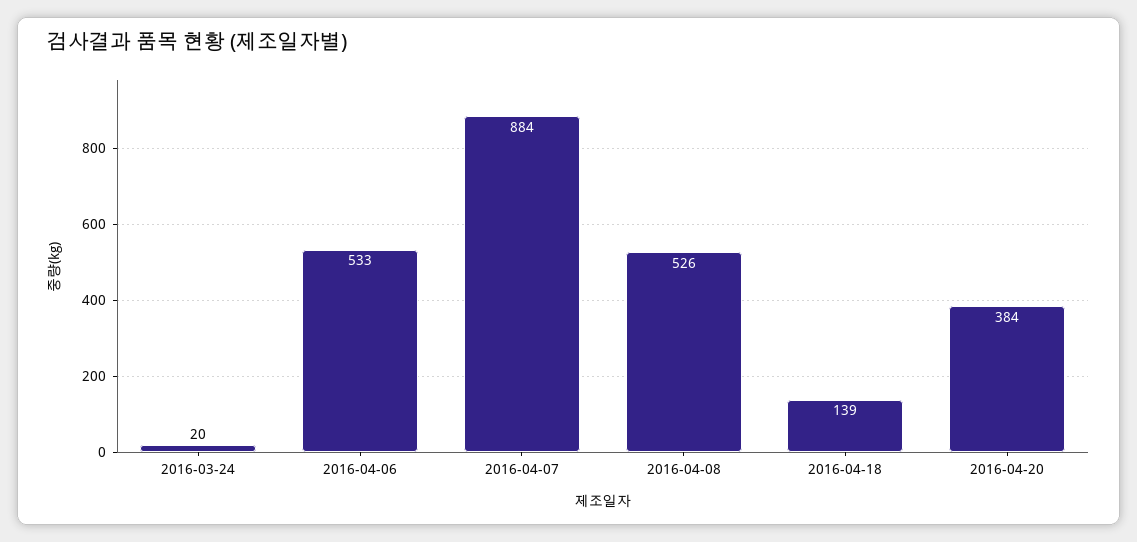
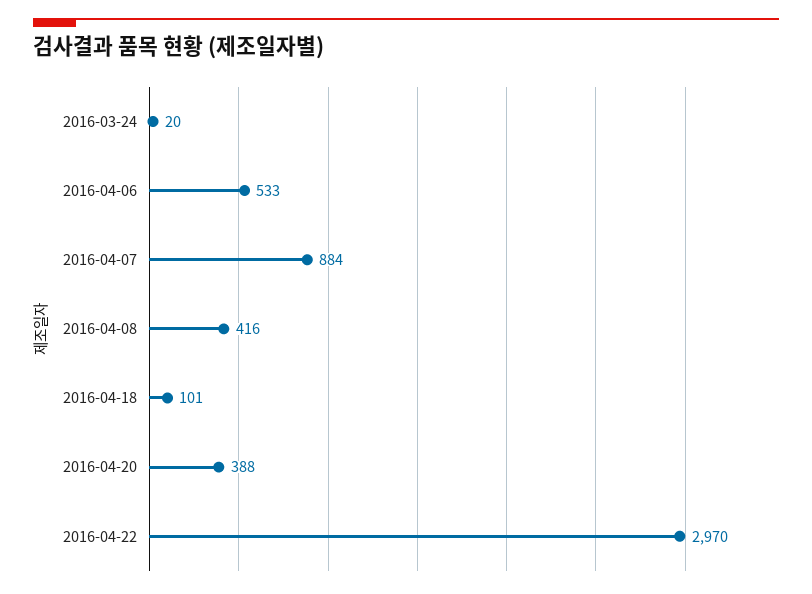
2016-04-08: 526 -> 416
2016-04-18: 139 -> 101
2016-04-20: 384 -> 388
2016-04-22: none -> 2970

